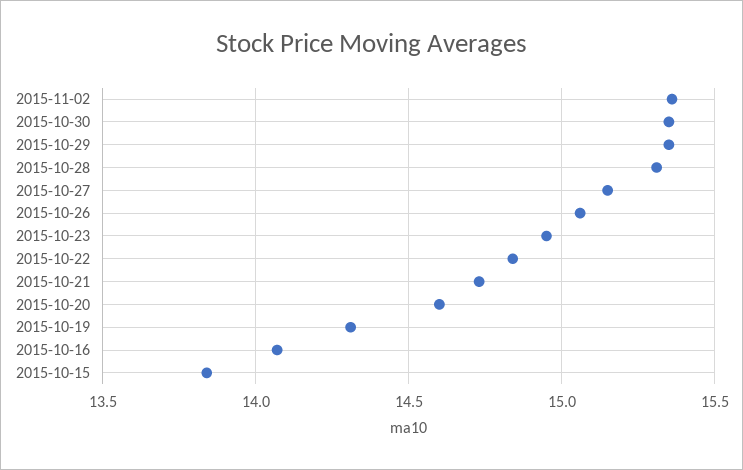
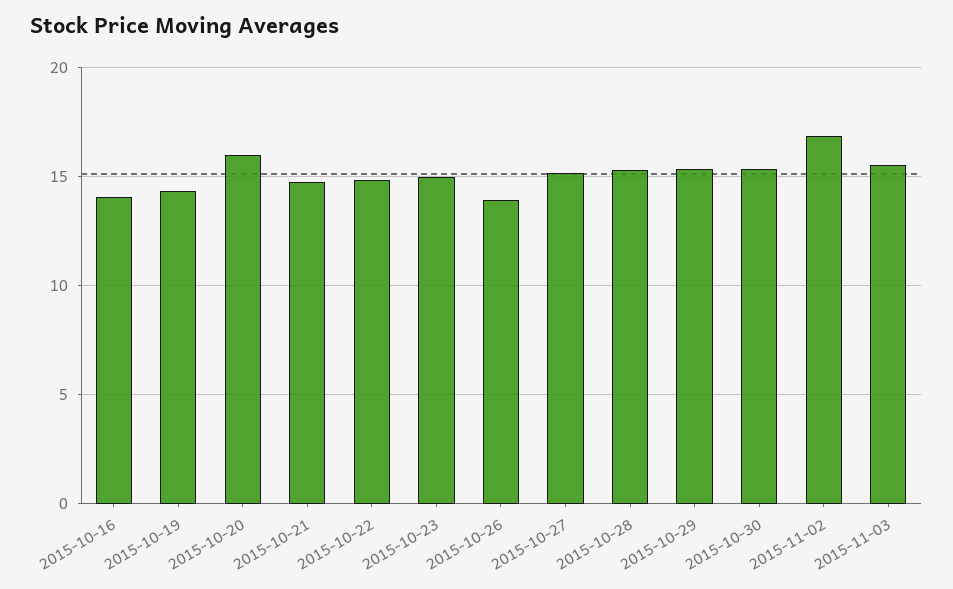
2015-11-02: 15.35 -> 17
2015-10-26: 15.05 -> 14
2015-10-20: 14.6 -> 16
2015-10-15: 13.85 -> none
2015-11-03: none -> 15.5

